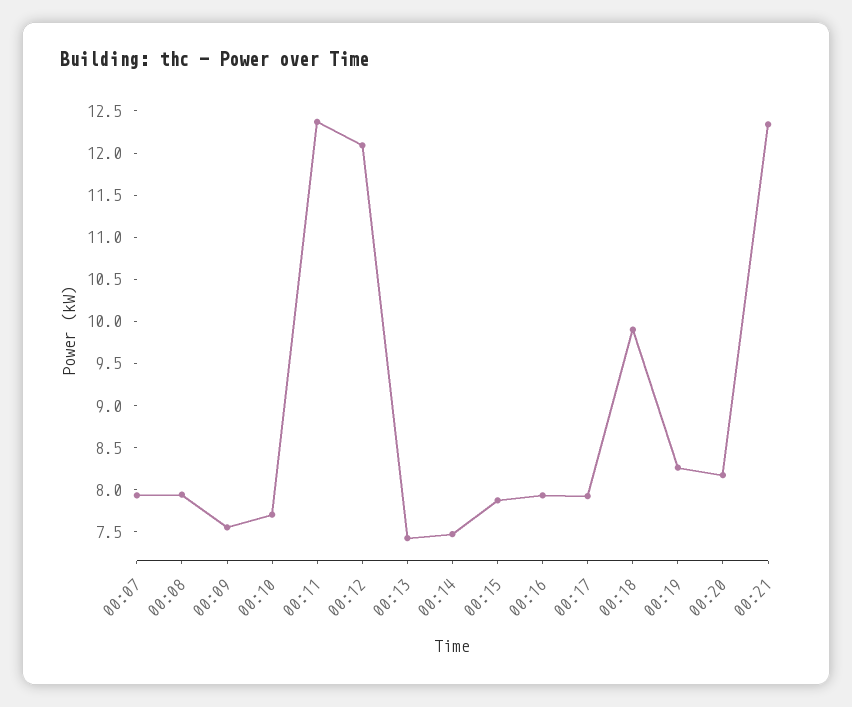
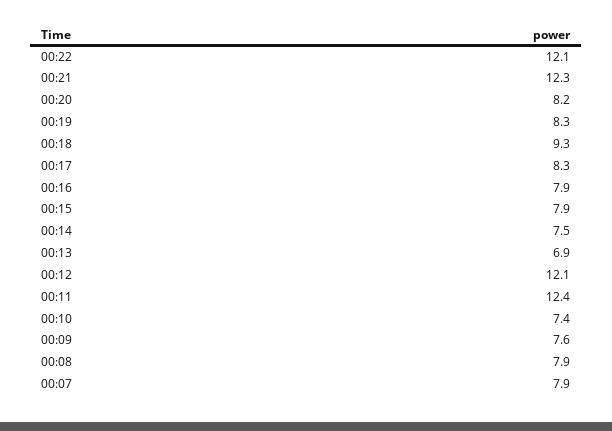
00:10: 7.7 -> 7.4
00:13: 7.4 -> 6.9
00:17: 7.9 -> 8.3
00:18: 9.9 -> 9.3
00:22: none -> 12.1

